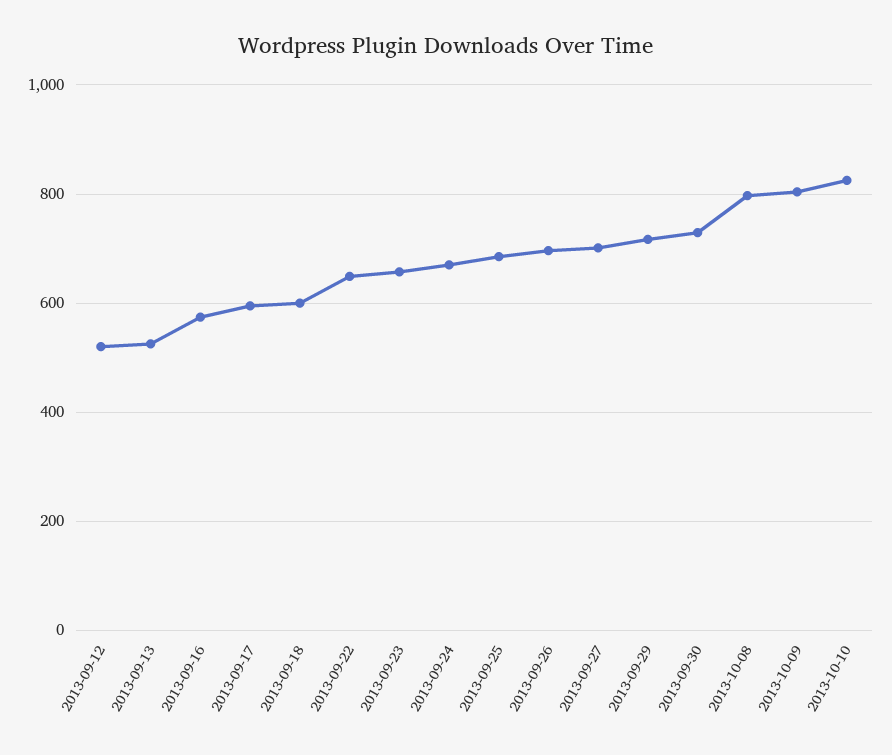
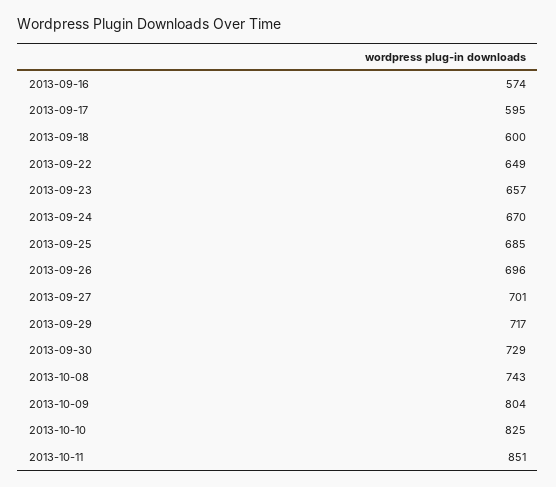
2013-09-12: 520 -> none
2013-09-13: 520 -> none
2013-10-08: 800 -> 743
2013-10-11: none -> 851

